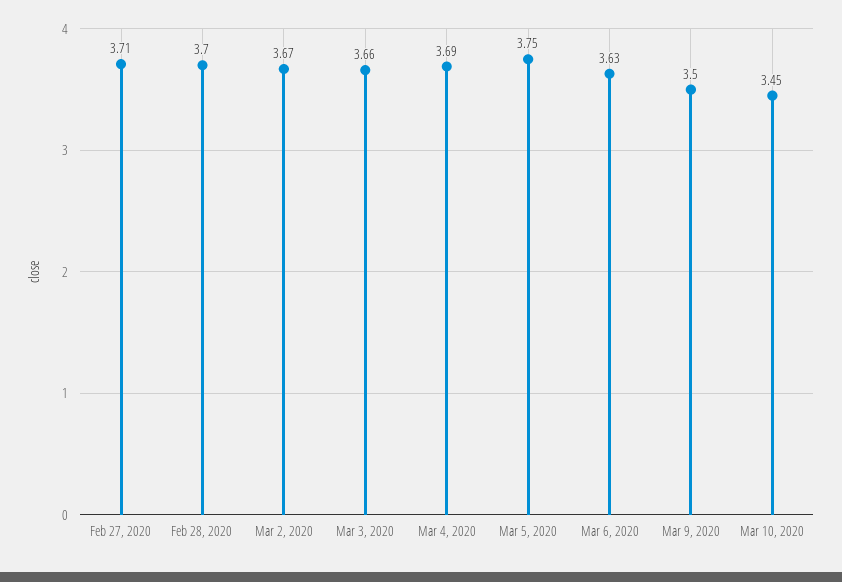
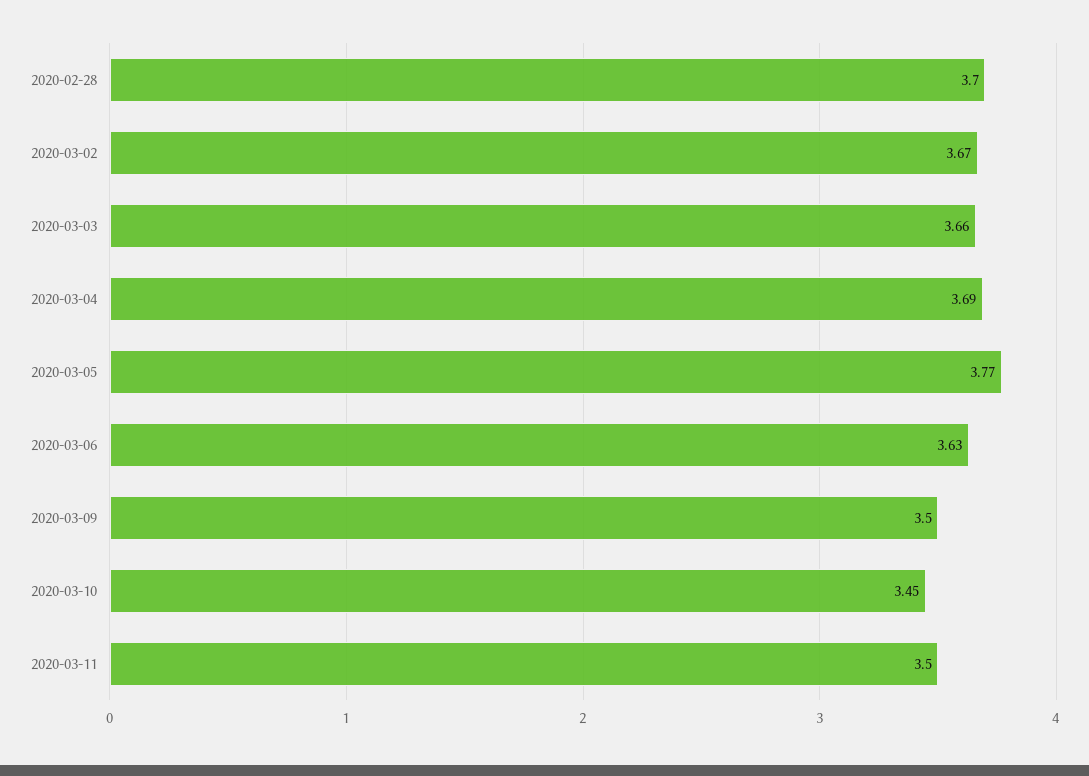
Feb 27, 2020: 3.71 -> none
Mar 5, 2020: 3.75 -> 3.77
2020-03-11: none -> 3.5

